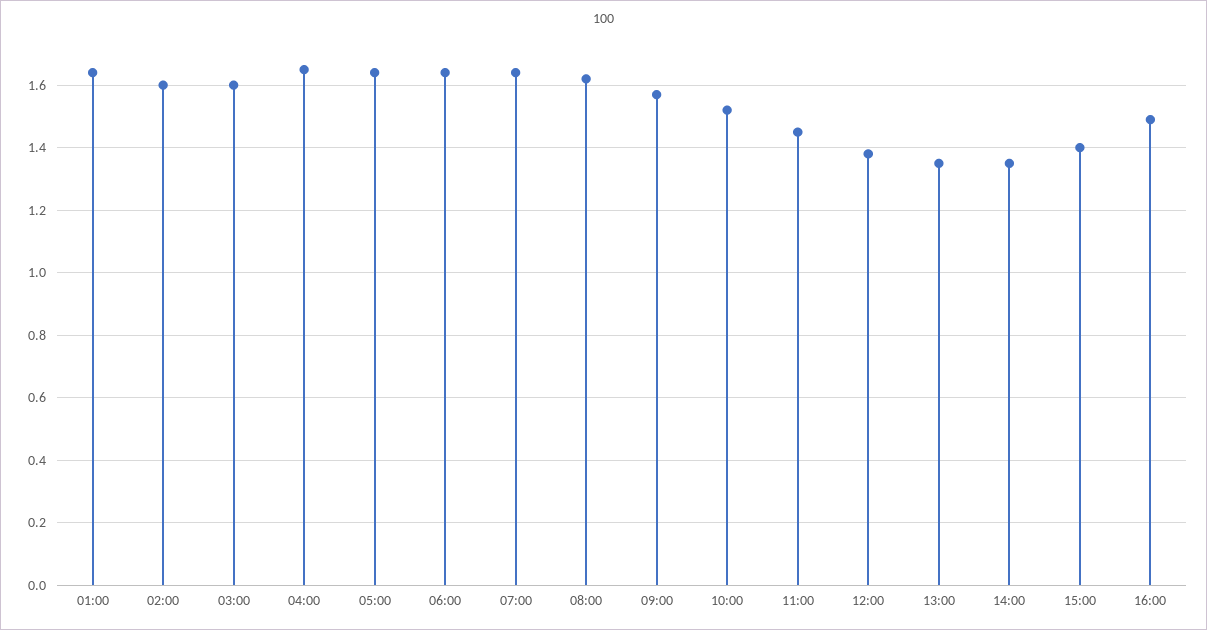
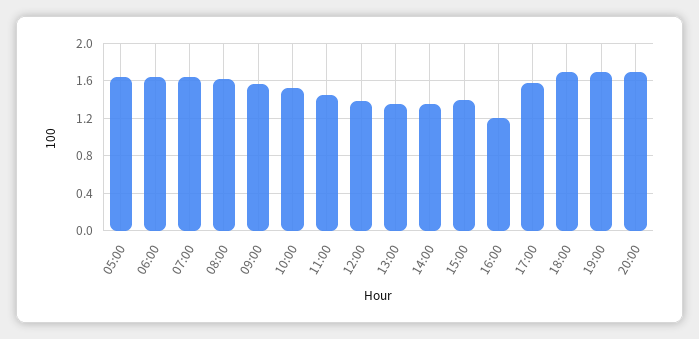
01:00: 1.65 -> none
02:00: 1.6 -> none
03:00: 1.6 -> none
04:00: 1.65 -> none
16:00: 1.5 -> 1.2
17:00: none -> 1.6
18:00: none -> 1.7
19:00: none -> 1.7
20:00: none -> 1.7

